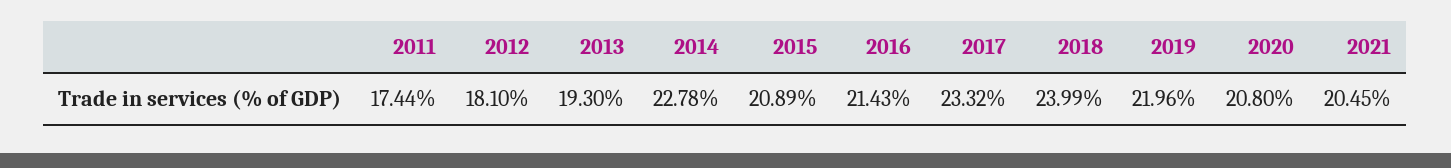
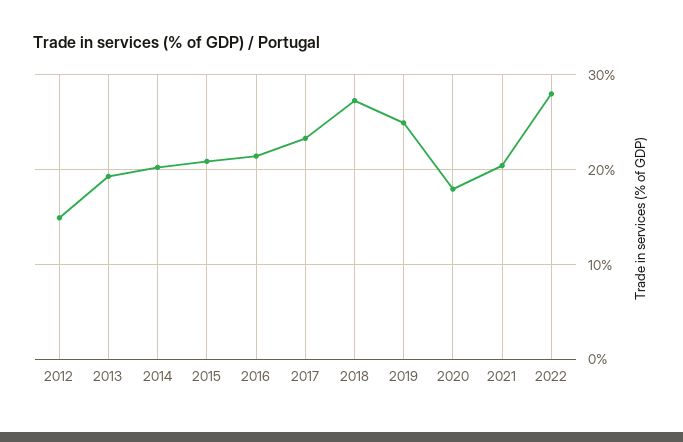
2011: 17.44 -> none
2012: 18.1 -> 15
2014: 22.78 -> 20
2018: 23.99 -> 27
2019: 21.96 -> 25
2020: 20.8 -> 18
2022: none -> 28

